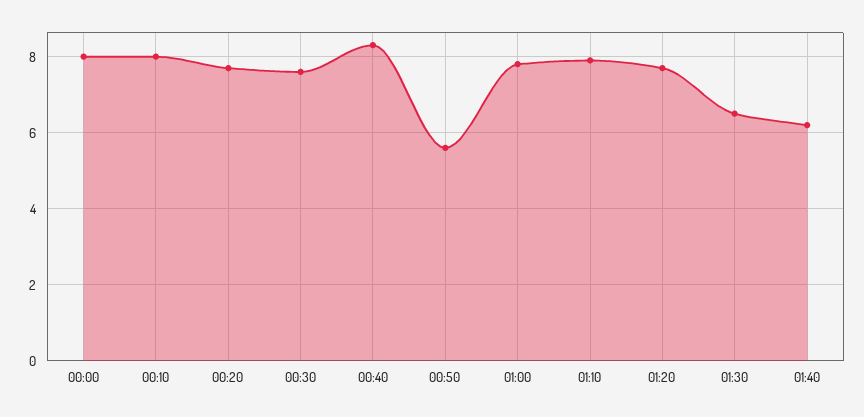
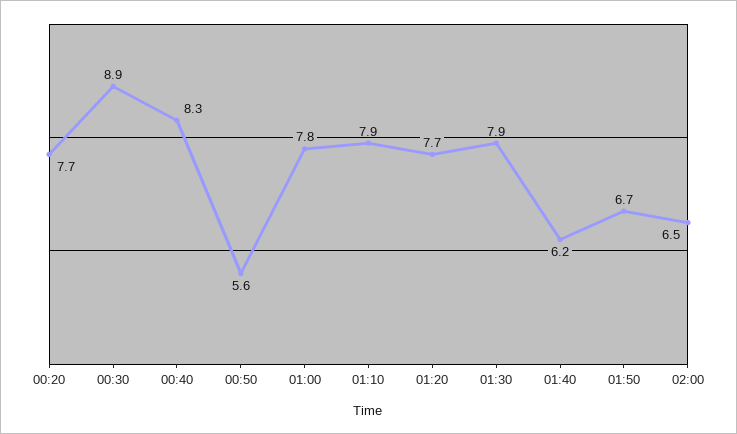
00:00: 8 -> none
00:10: 8 -> none
00:30: 7.5 -> 8.9
01:30: 6.5 -> 7.9
01:50: none -> 6.7
02:00: none -> 6.5

